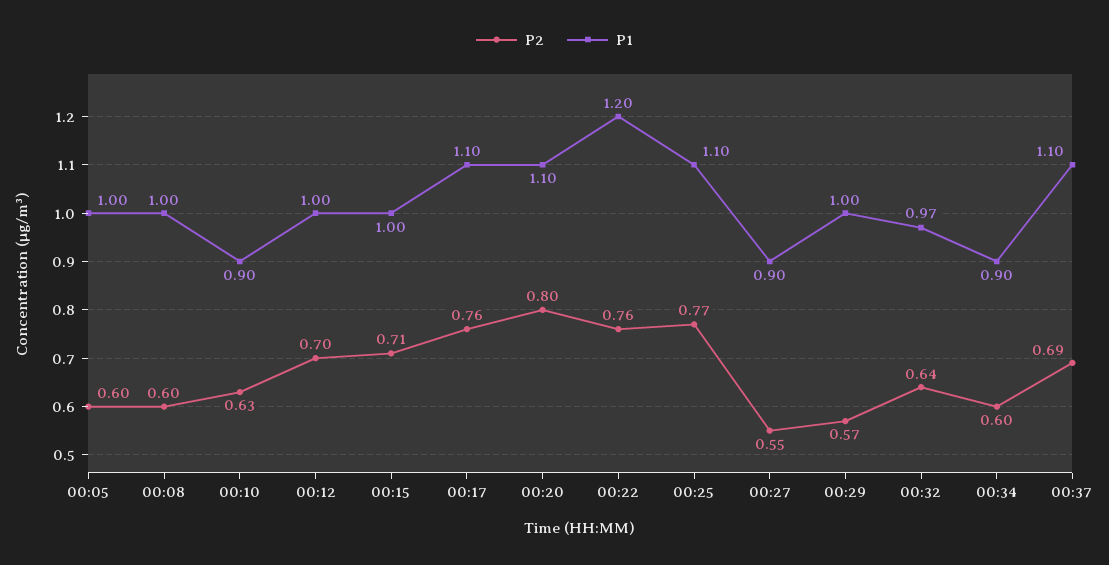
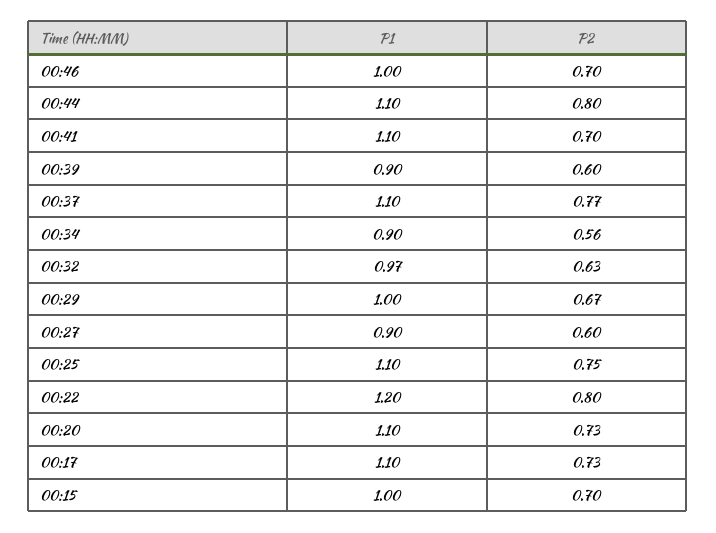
P2, 00:05: 0.6 -> none
P1, 00:05: 1 -> none
P2, 00:08: 0.6 -> none
P1, 00:08: 1 -> none
P2, 00:10: 0.63 -> none
P1, 00:10: 0.9 -> none
P2, 00:12: 0.7 -> none
P1, 00:12: 1 -> none
P2, 00:15: 0.71 -> 0.7
P2, 00:17: 0.76 -> 0.73
P2, 00:20: 0.8 -> 0.73
P2, 00:22: 0.76 -> 0.8
P2, 00:25: 0.77 -> 0.75
P2, 00:27: 0.55 -> 0.6
P2, 00:29: 0.57 -> 0.67
P2, 00:32: 0.64 -> 0.63
P2, 00:34: 0.6 -> 0.56
P2, 00:37: 0.69 -> 0.77
P1, 00:46: none -> 1
P2, 00:46: none -> 0.7
P1, 00:44: none -> 1.1
P2, 00:44: none -> 0.8
P1, 00:41: none -> 1.1
P2, 00:41: none -> 0.7
P1, 00:39: none -> 0.9
P2, 00:39: none -> 0.6

